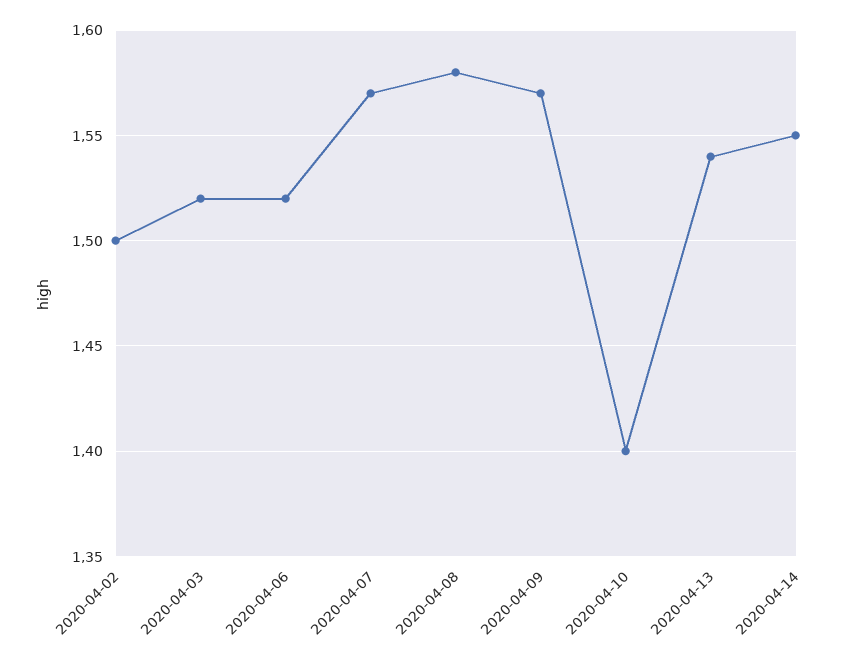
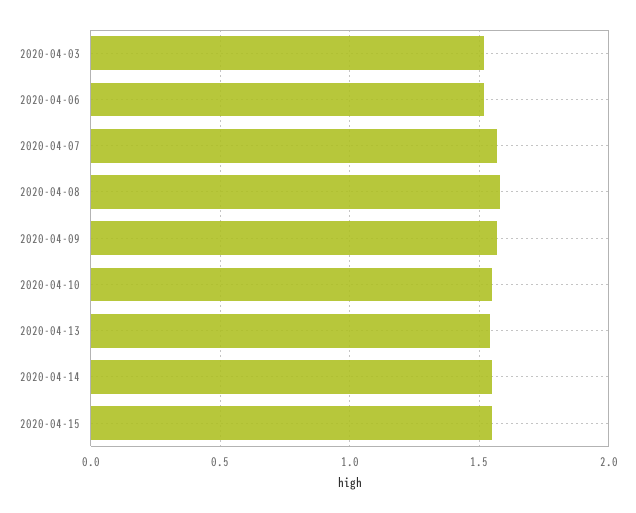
2020-04-02: 1.5 -> none
2020-04-10: 1.4 -> 1.55
2020-04-15: none -> 1.55

